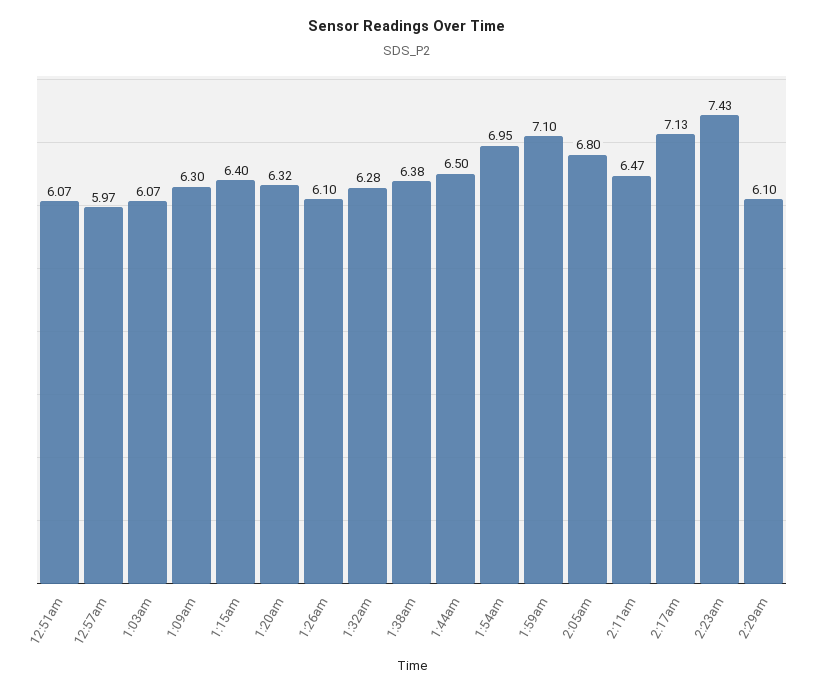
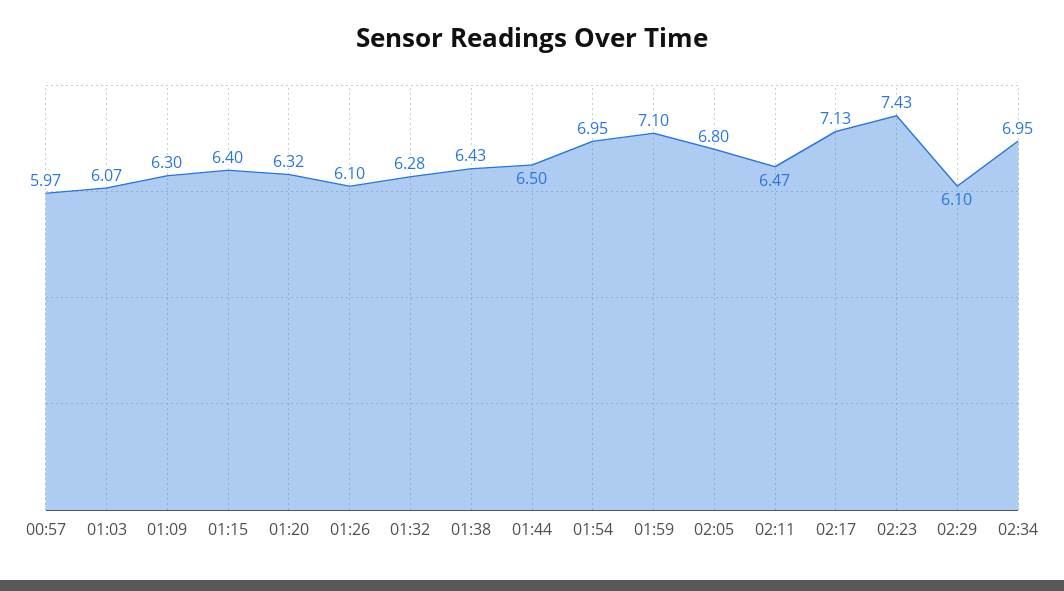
12:51am: 6.07 -> none
1:38am: 6.38 -> 6.43
02:34: none -> 6.95

